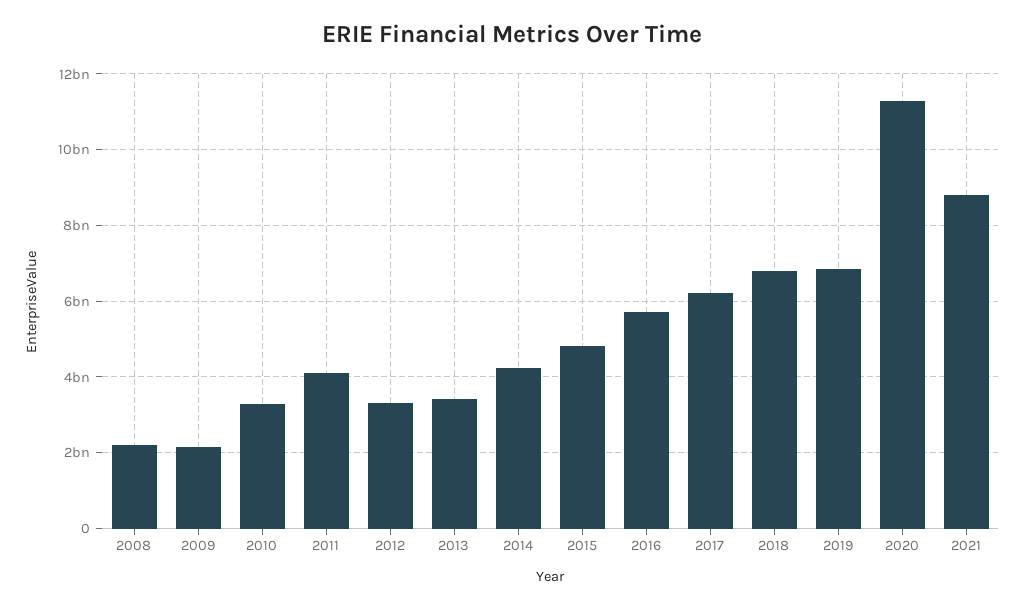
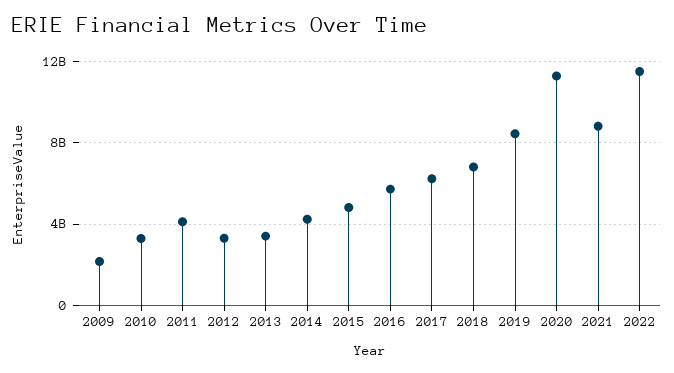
2008: 2200000000 -> none
2019: 6800000000 -> 8500000000
2022: none -> 11500000000

